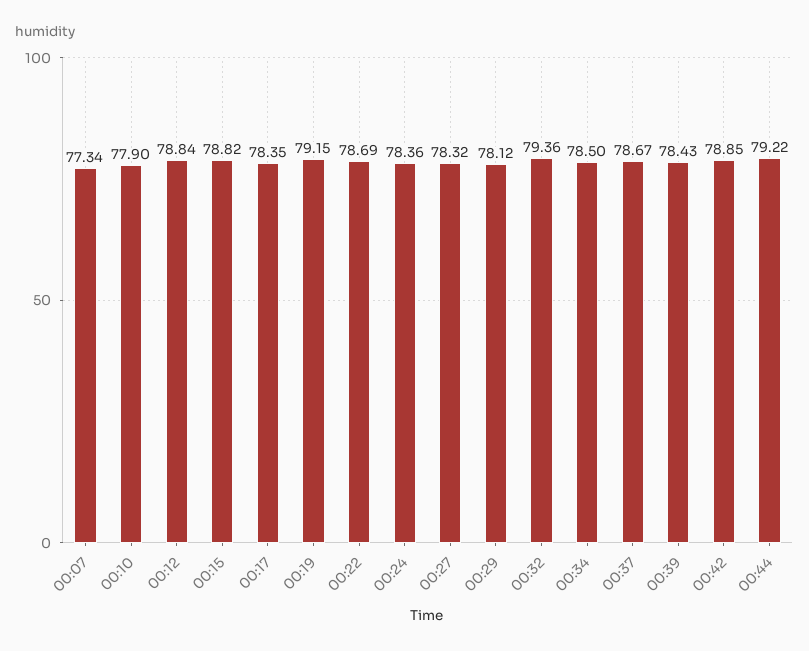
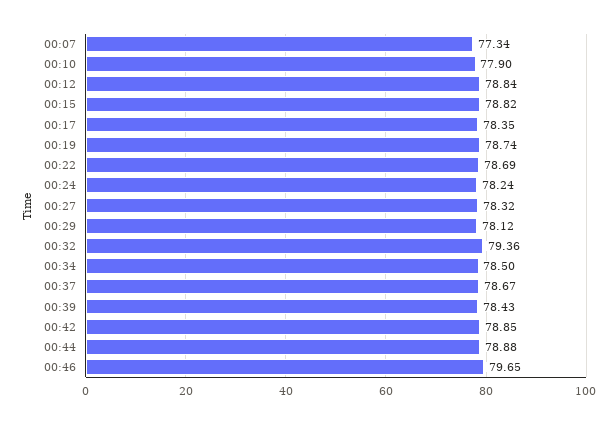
00:19: 79.15 -> 78.74
00:24: 78.36 -> 78.24
00:44: 79.22 -> 78.88
00:46: none -> 79.65

